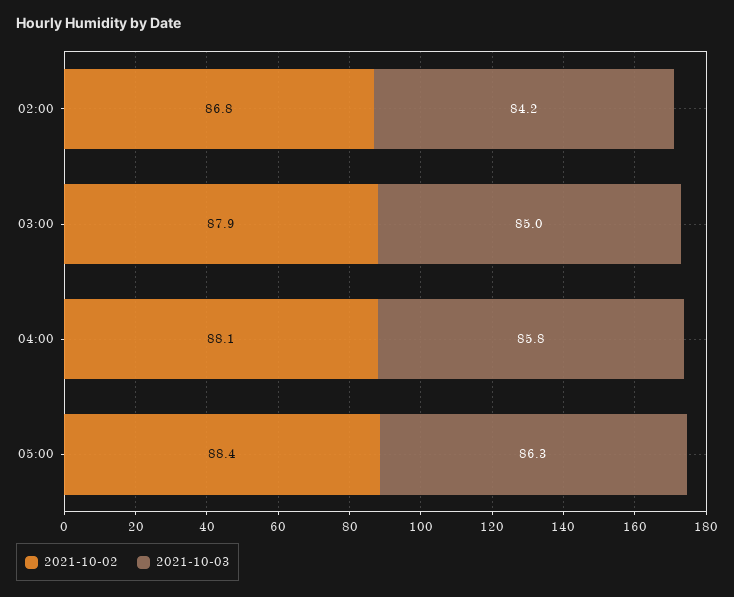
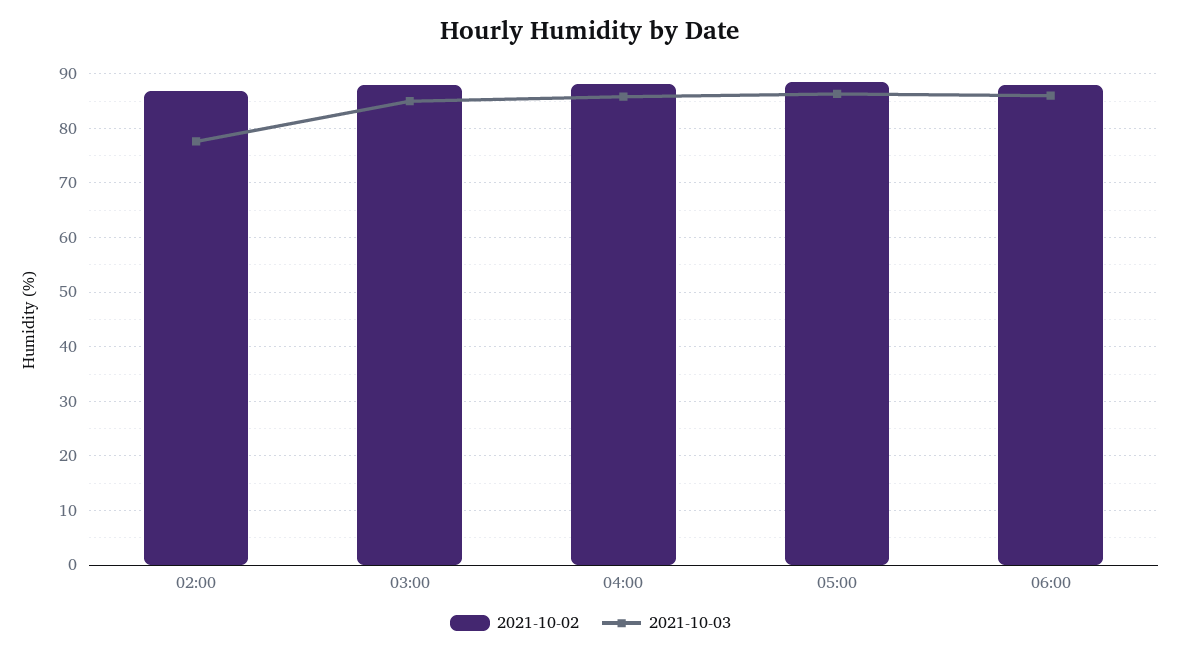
2021-10-03, 02:00: 84.2 -> 78
2021-10-02, 06:00: none -> 88
2021-10-03, 06:00: none -> 86

